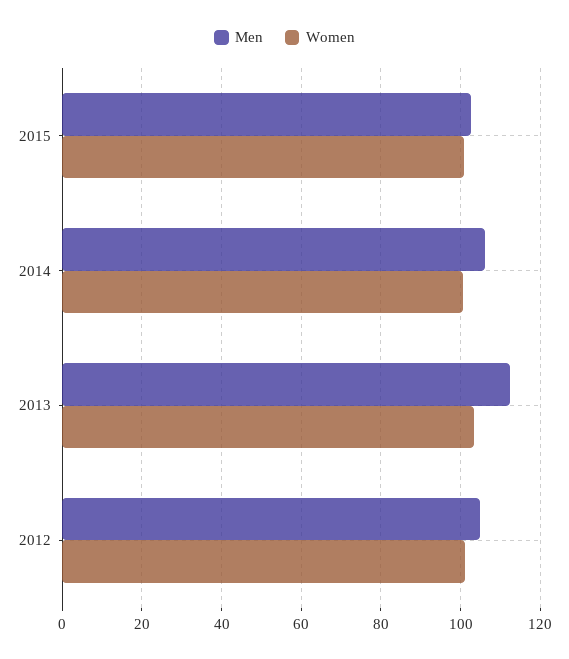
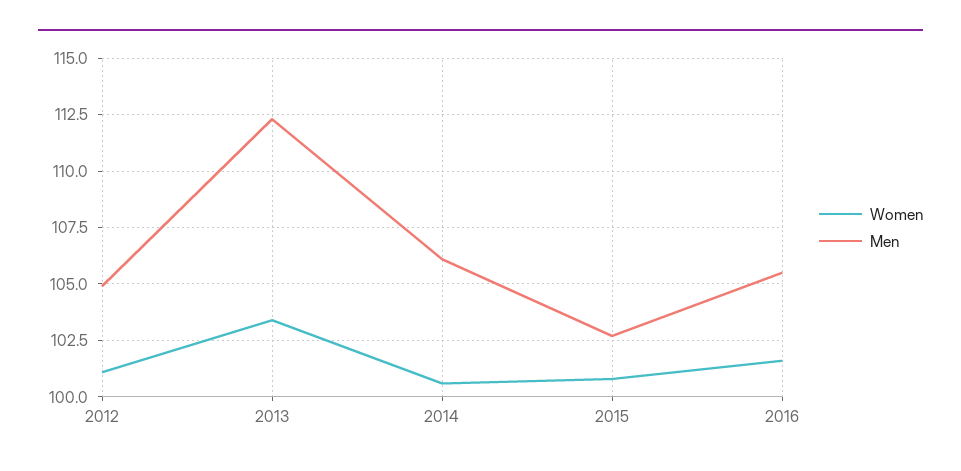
Women, 2016: none -> 101.5
Men, 2016: none -> 105.5

